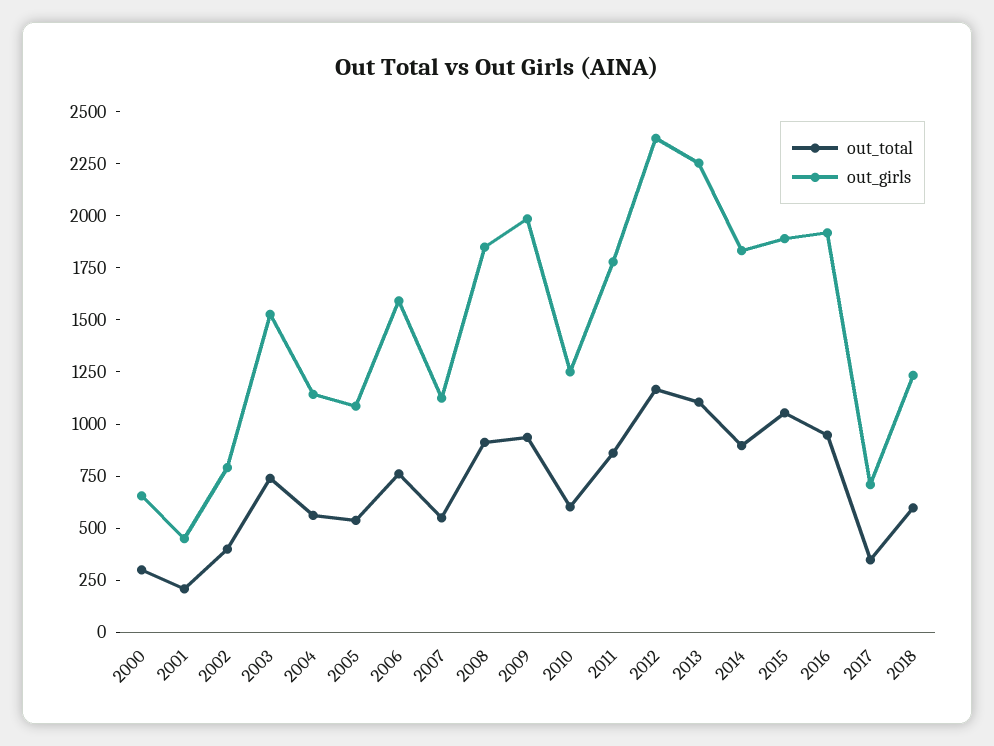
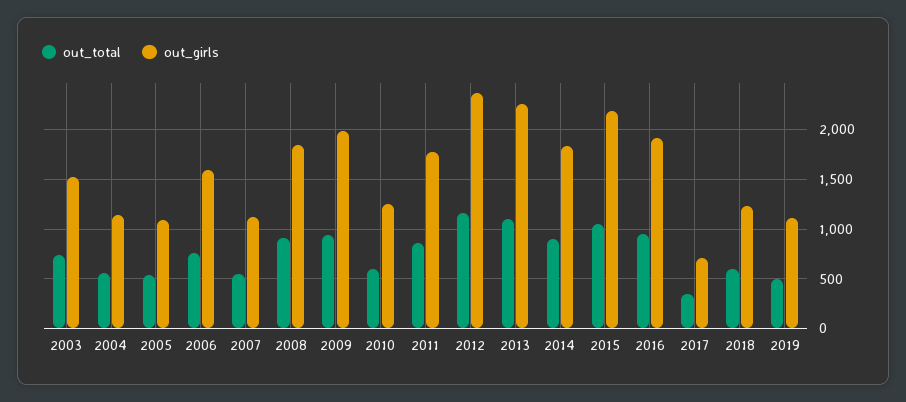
out_total, 2000: 300 -> none
out_girls, 2000: 650 -> none
out_total, 2001: 200 -> none
out_girls, 2001: 450 -> none
out_total, 2002: 400 -> none
out_girls, 2002: 800 -> none
out_girls, 2015: 1900 -> 2200
out_total, 2019: none -> 500
out_girls, 2019: none -> 1100

